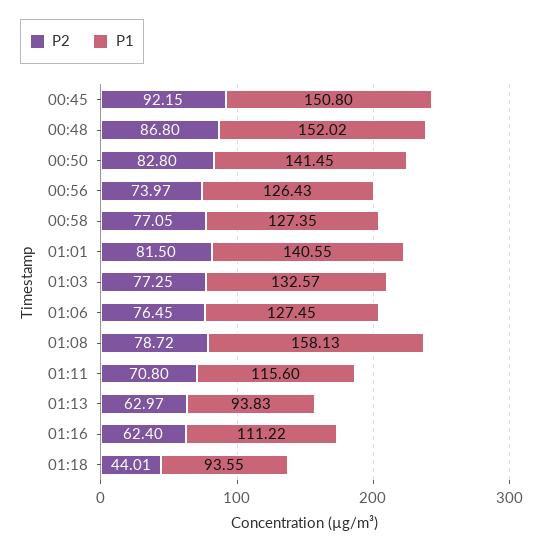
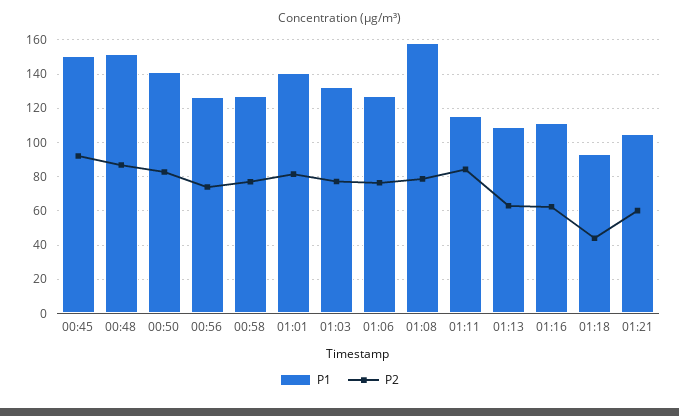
P2, 01:11: 70.8 -> 85
P1, 01:13: 93.83 -> 110
P1, 01:21: none -> 105
P2, 01:21: none -> 60

